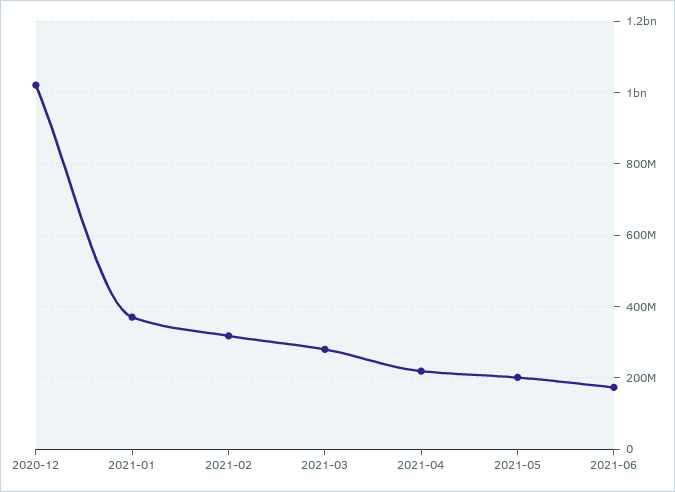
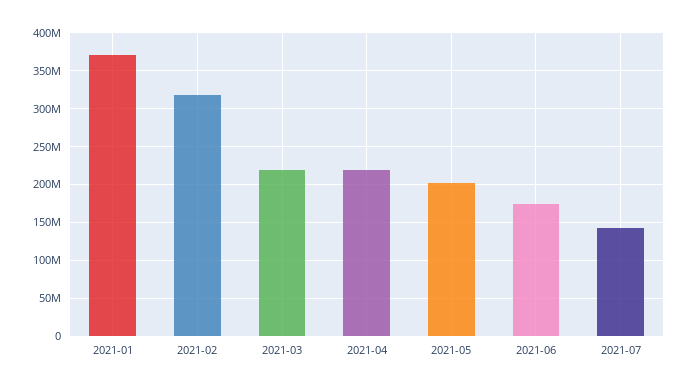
2020-12: 1020000000 -> none
2021-03: 280000000 -> 220000000
2021-07: none -> 140000000

